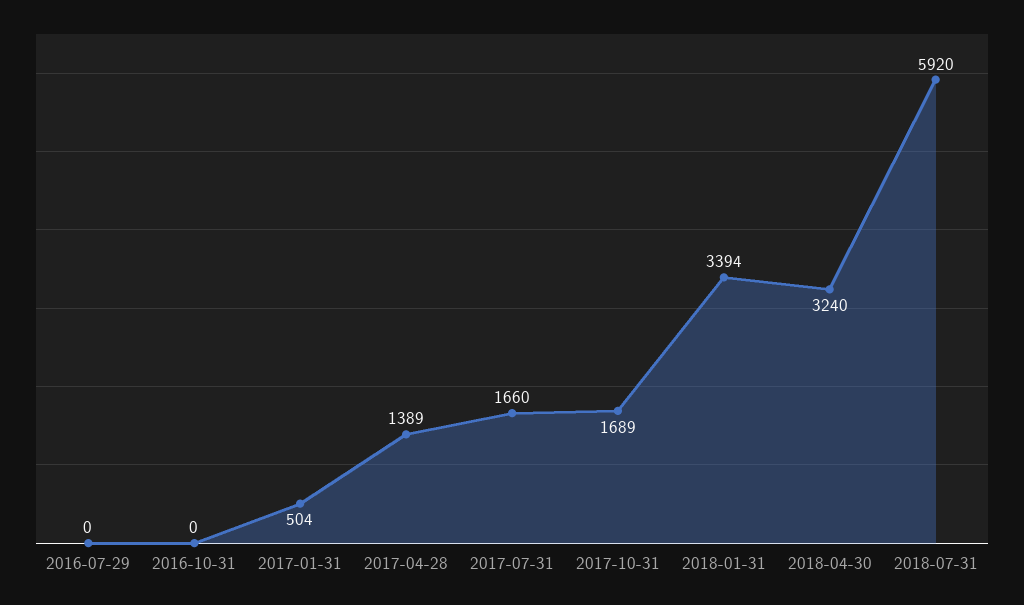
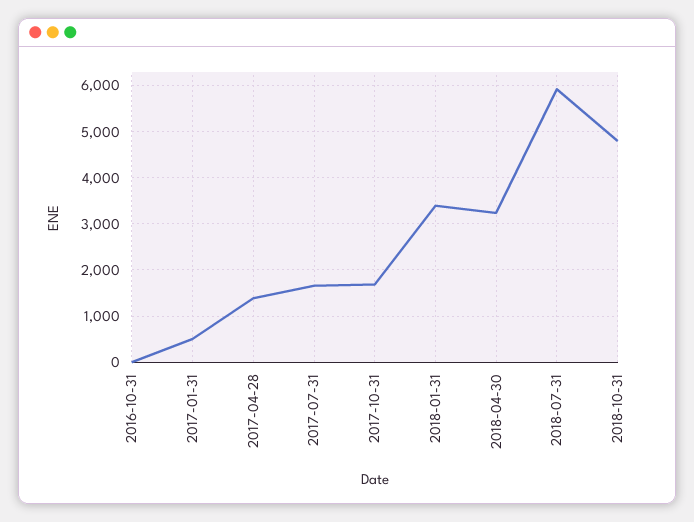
2016-07-29: 0 -> none
2018-10-31: none -> 4800

